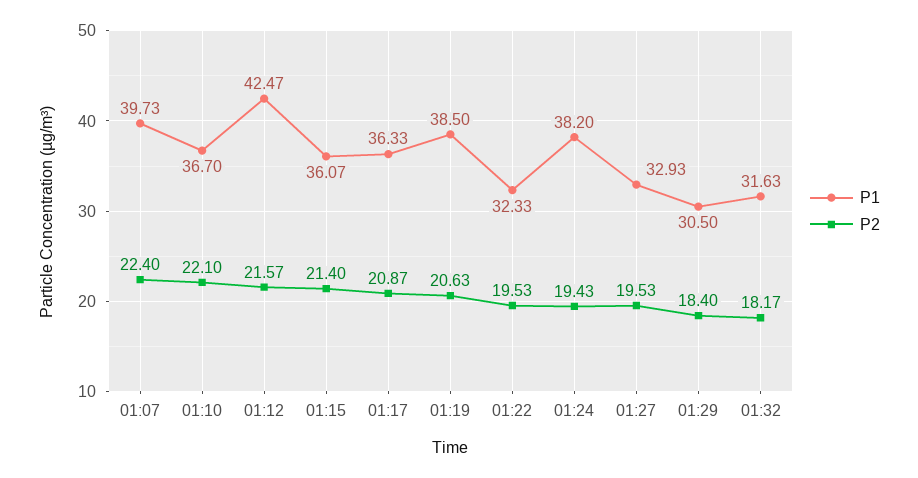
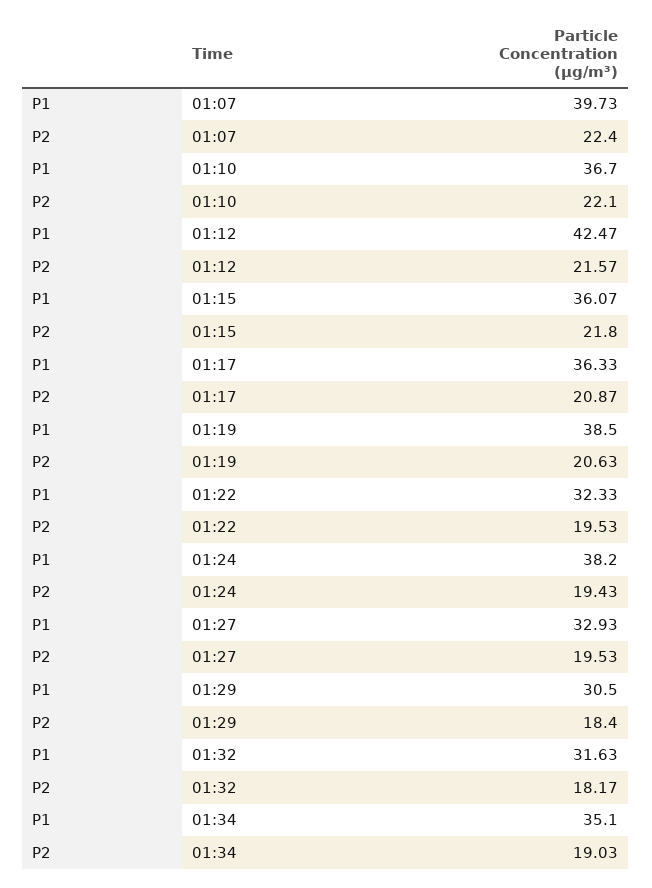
P2, 01:15: 21.4 -> 21.8
P1, 01:34: none -> 35.1
P2, 01:34: none -> 19.03

